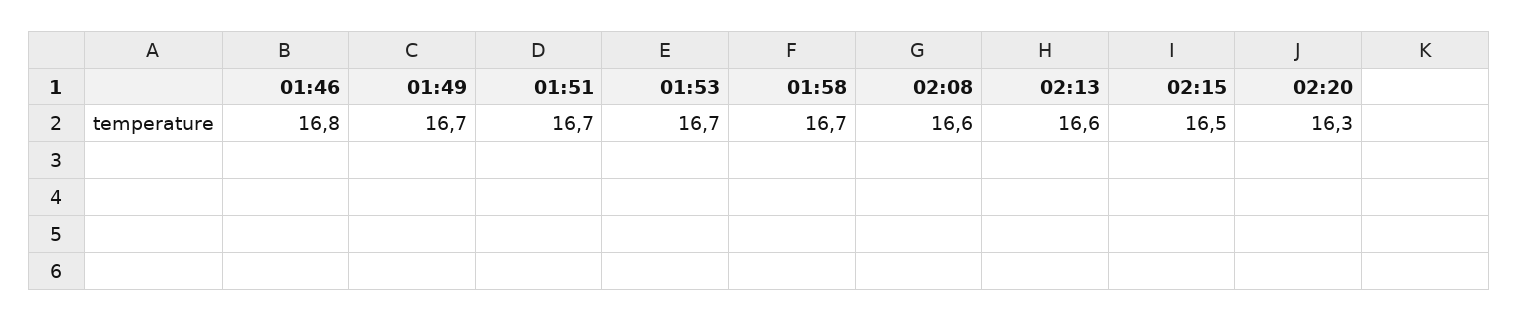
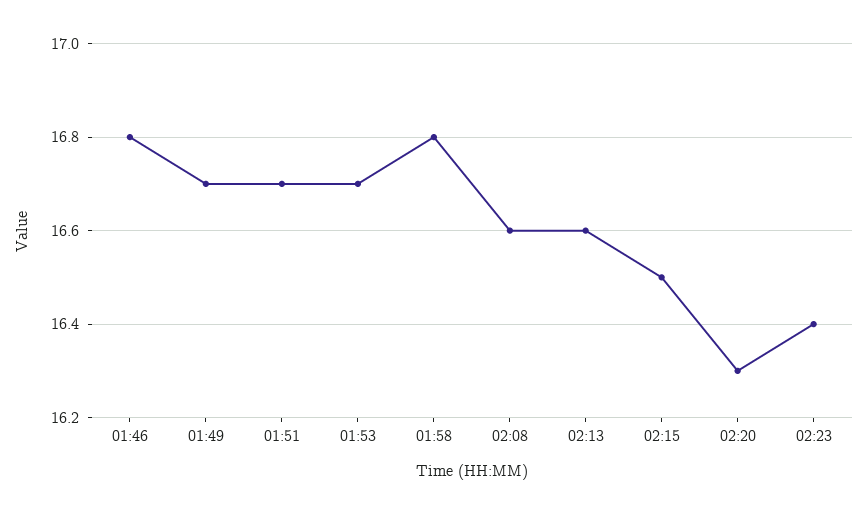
01:58: 16.7 -> 16.8
02:23: none -> 16.4

